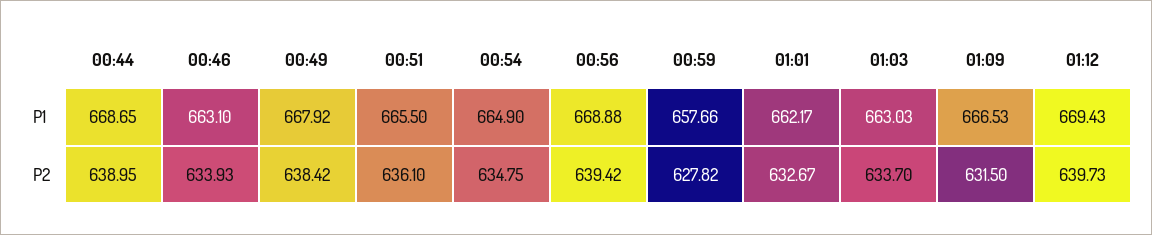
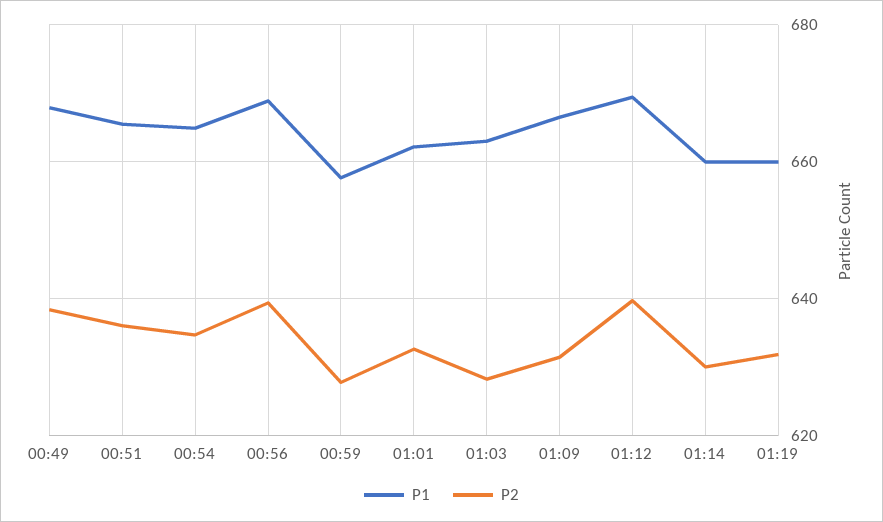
P1, 00:44: 668.65 -> none
P1, 00:46: 663.1 -> none
P2, 00:44: 638.95 -> none
P2, 00:46: 633.93 -> none
P2, 01:03: 633.7 -> 628
P1, 01:14: none -> 660
P2, 01:14: none -> 630
P1, 01:19: none -> 660
P2, 01:19: none -> 632

